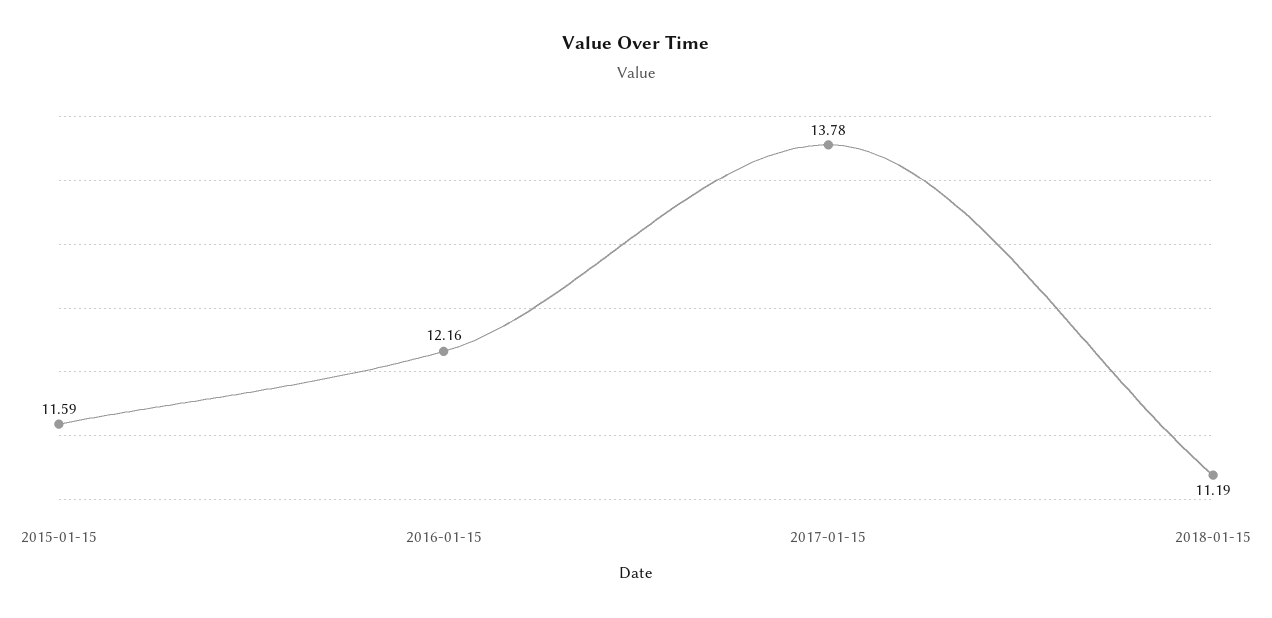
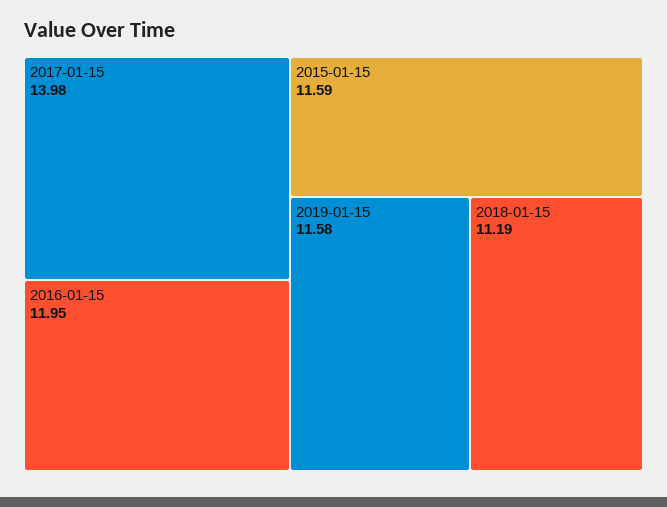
2016-01-15: 12.16 -> 11.95
2017-01-15: 13.78 -> 13.98
2019-01-15: none -> 11.58

